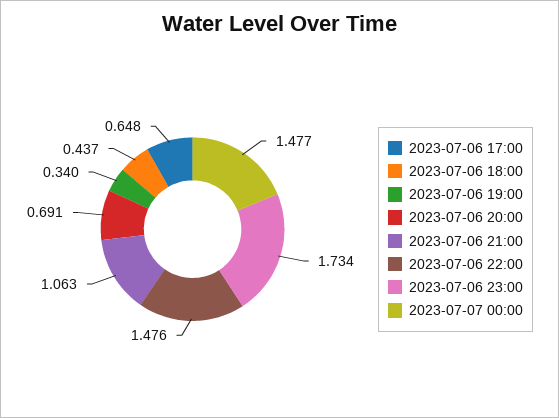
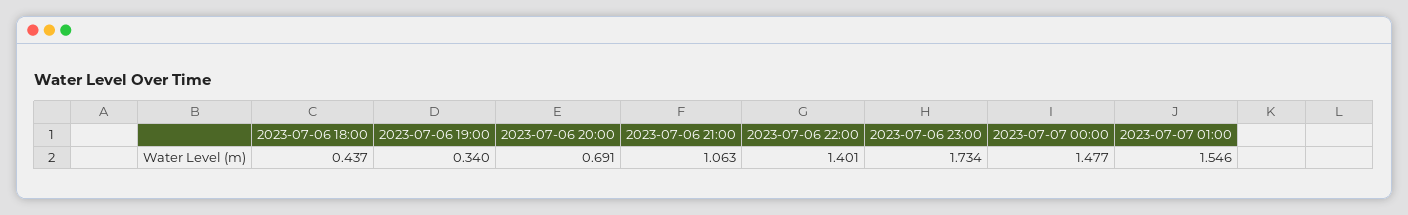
2023-07-06 17:00: 0.648 -> none
2023-07-06 22:00: 1.476 -> 1.401
2023-07-07 01:00: none -> 1.546

